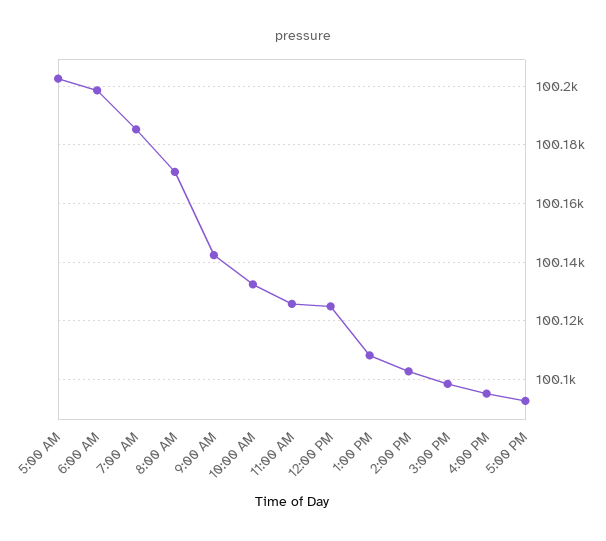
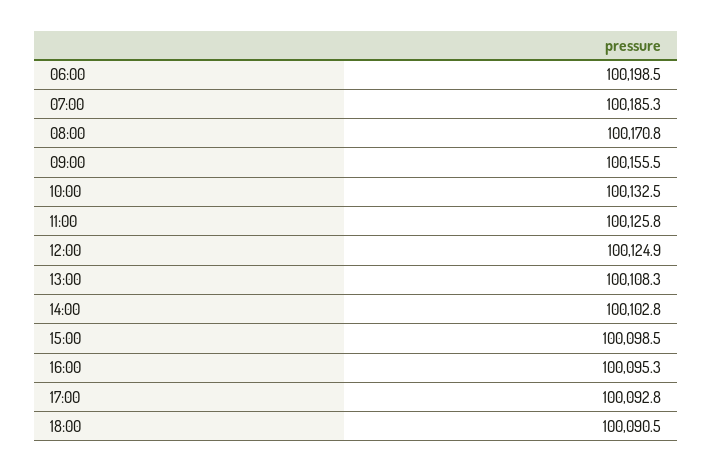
5:00 AM: 100202.5 -> none
9:00 AM: 100142.5 -> 100155.5
18:00: none -> 100090.5

